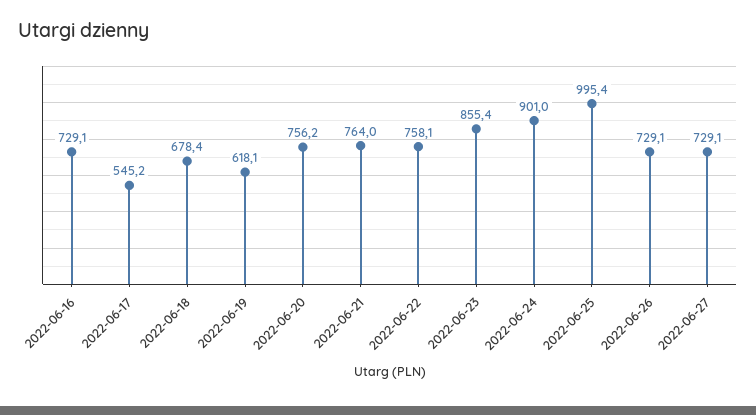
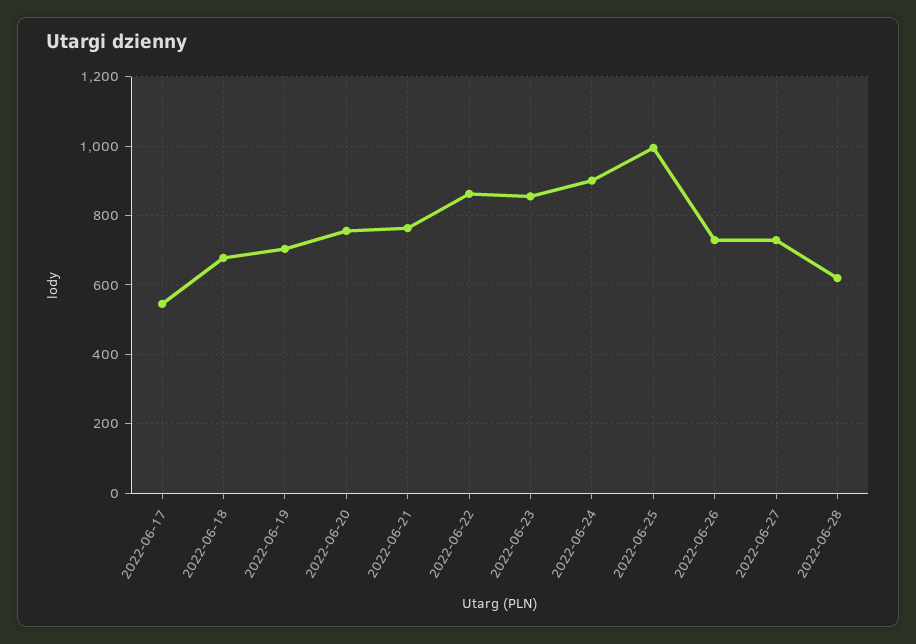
2022-06-16: 729.1 -> none
2022-06-19: 618.1 -> 700
2022-06-22: 758.1 -> 860
2022-06-28: none -> 620

